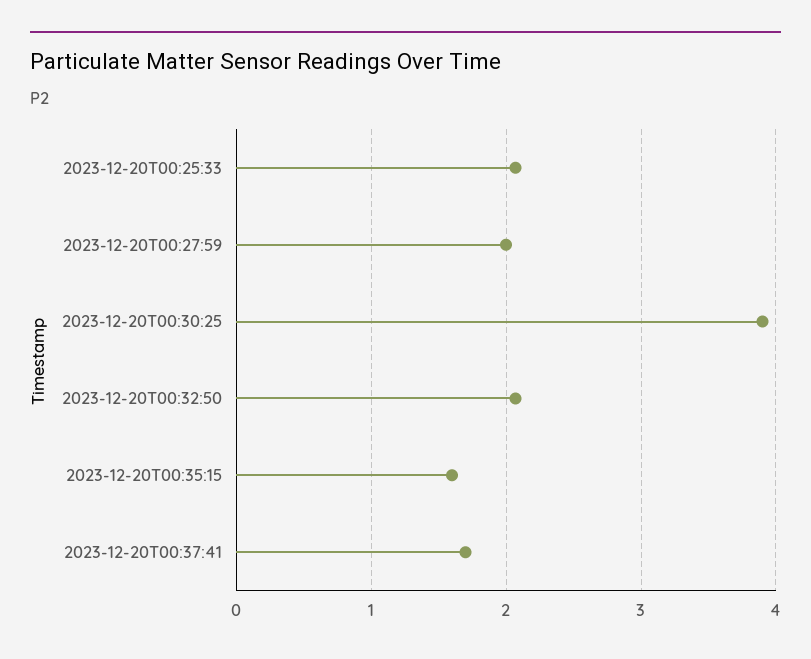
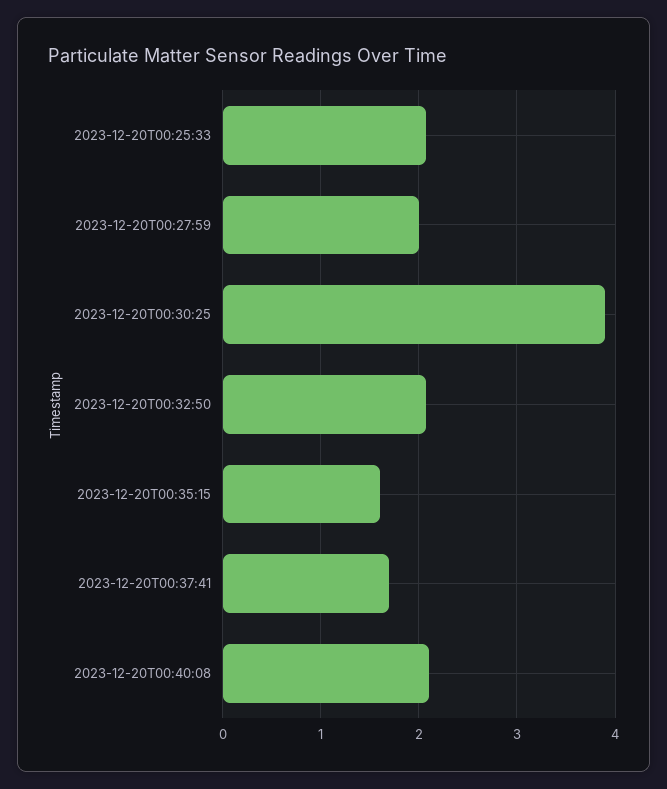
2023-12-20T00:40:08: none -> 2.1

